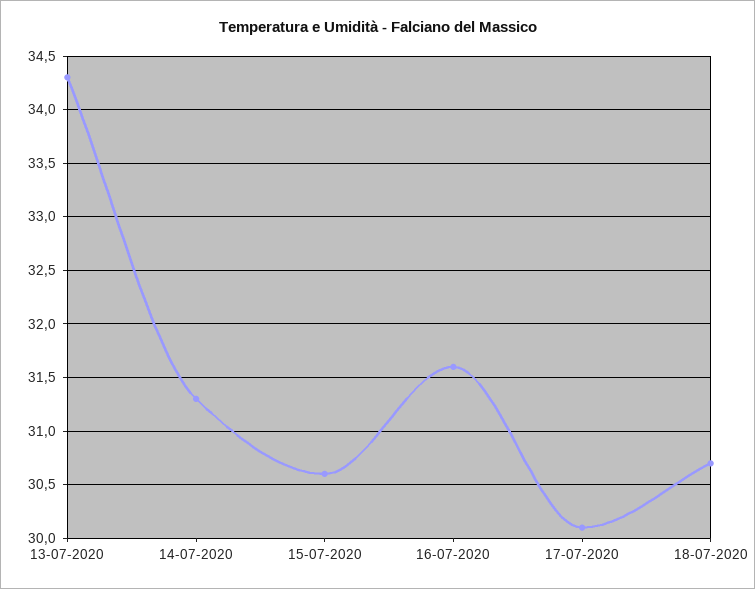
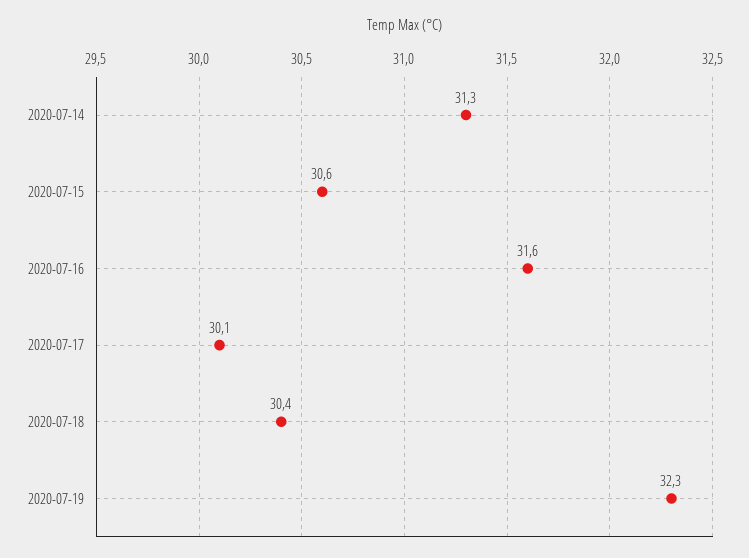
13-07-2020: 34.3 -> none
18-07-2020: 30.7 -> 30.4
2020-07-19: none -> 32.3

